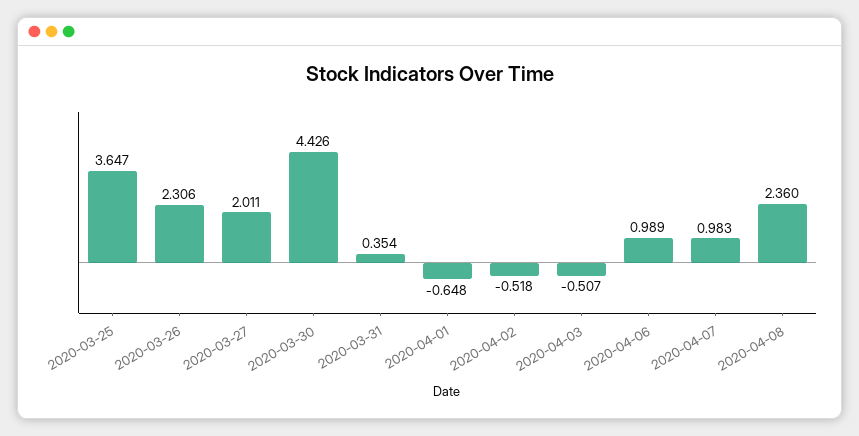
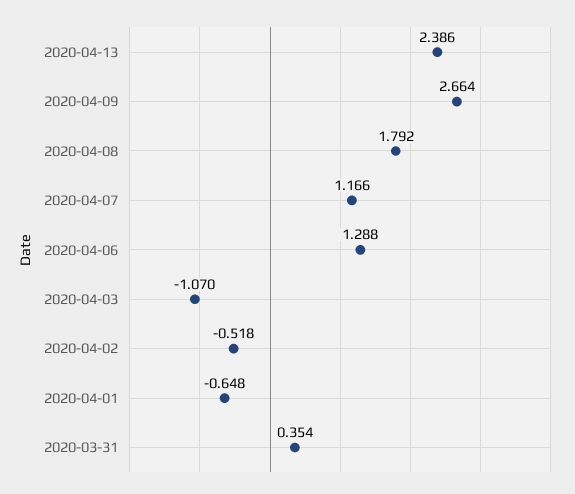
2020-03-25: 3.647 -> none
2020-03-26: 2.306 -> none
2020-03-27: 2.011 -> none
2020-03-30: 4.426 -> none
2020-04-03: -0.507 -> -1.07
2020-04-06: 0.989 -> 1.288
2020-04-07: 0.983 -> 1.166
2020-04-08: 2.36 -> 1.792
2020-04-13: none -> 2.386
2020-04-09: none -> 2.664

